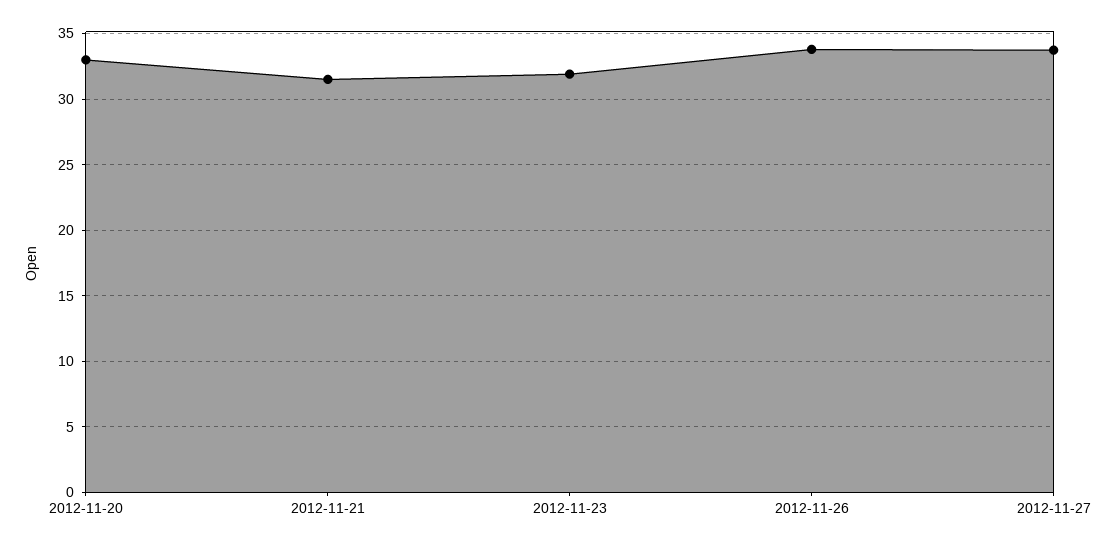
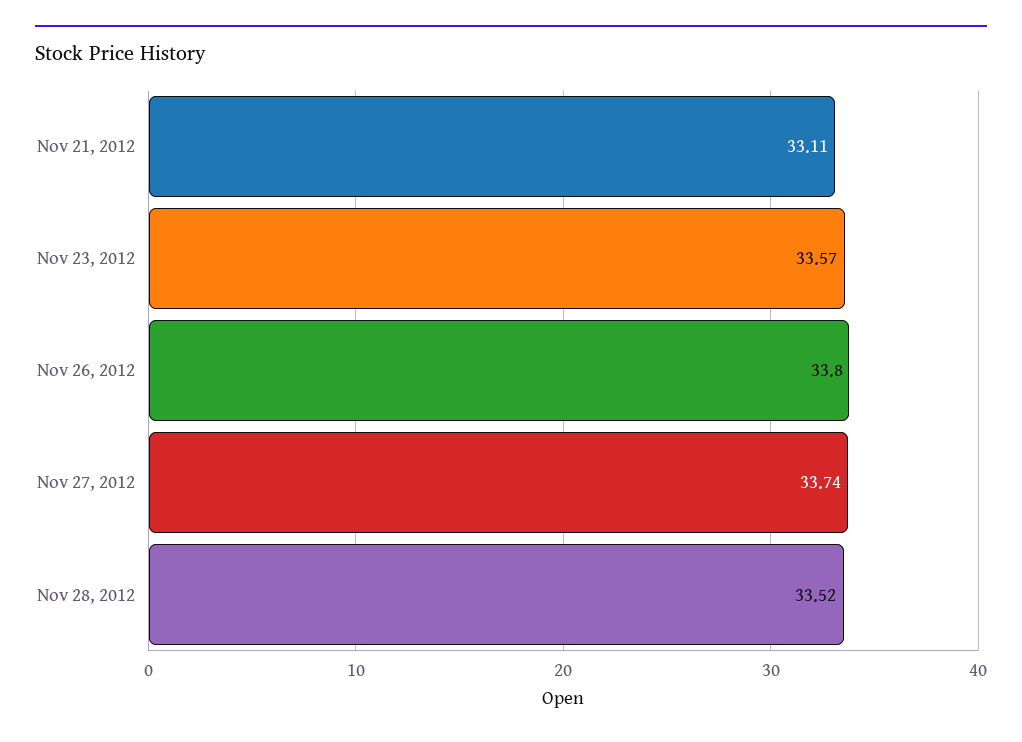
2012-11-20: 33 -> none
2012-11-21: 31.5 -> 33.11
2012-11-23: 32 -> 33.57
Nov 28, 2012: none -> 33.52

